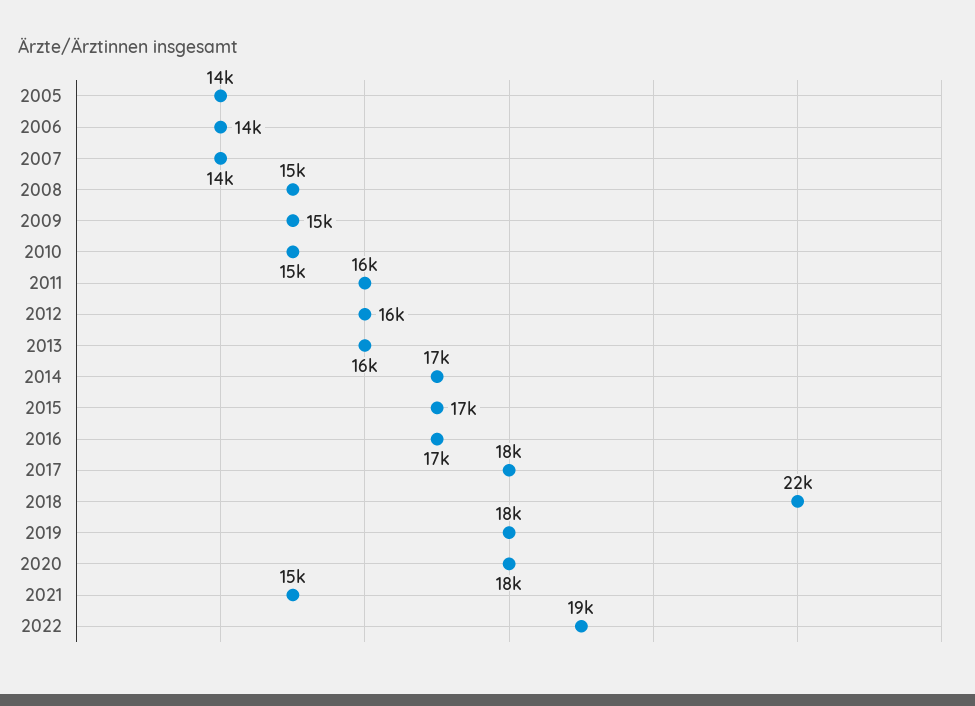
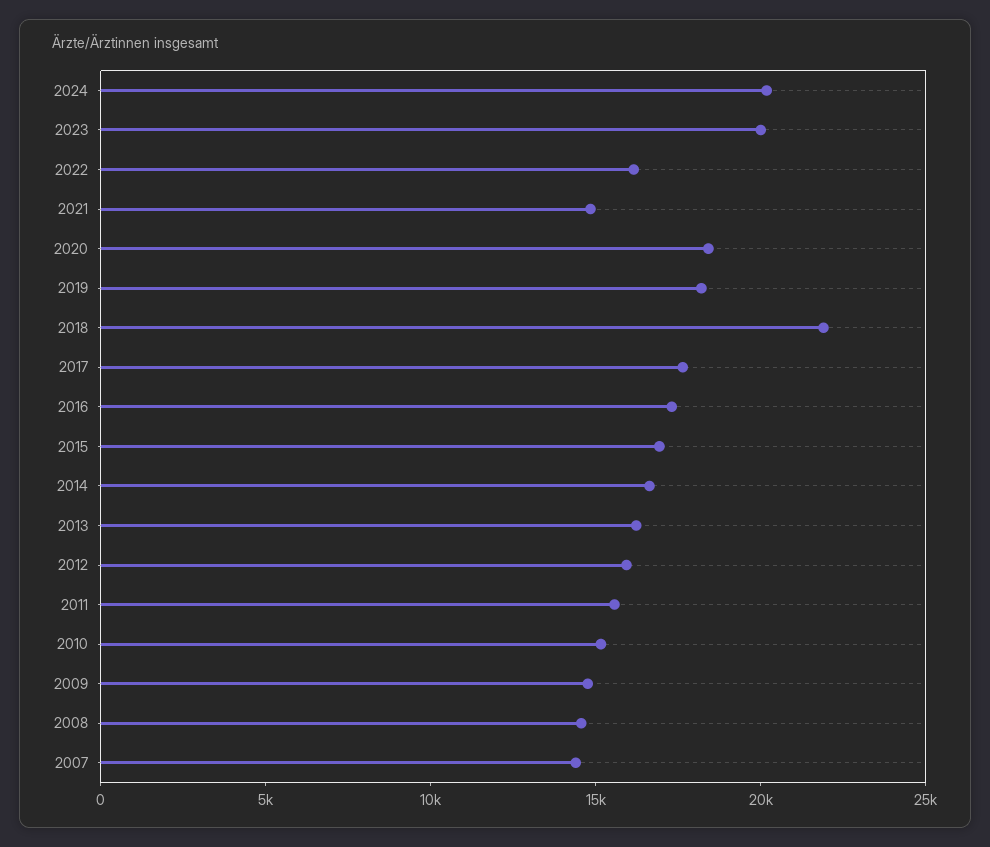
2005: 14000 -> none
2006: 14000 -> none
2022: 19000 -> 16000
2024: none -> 20000
2023: none -> 20000

